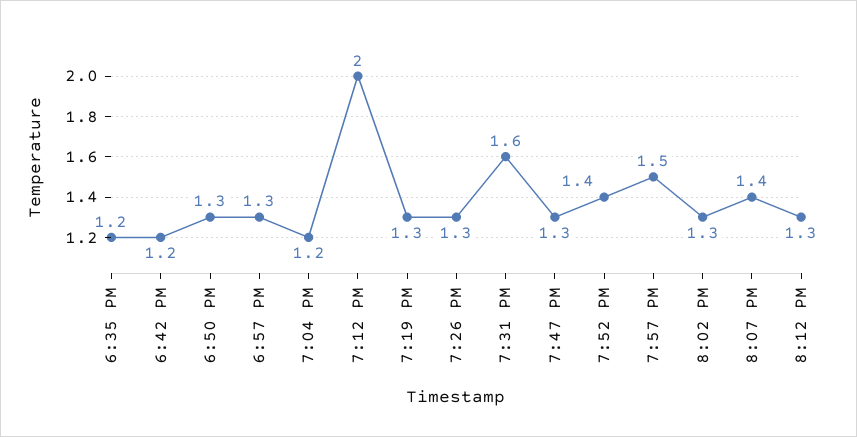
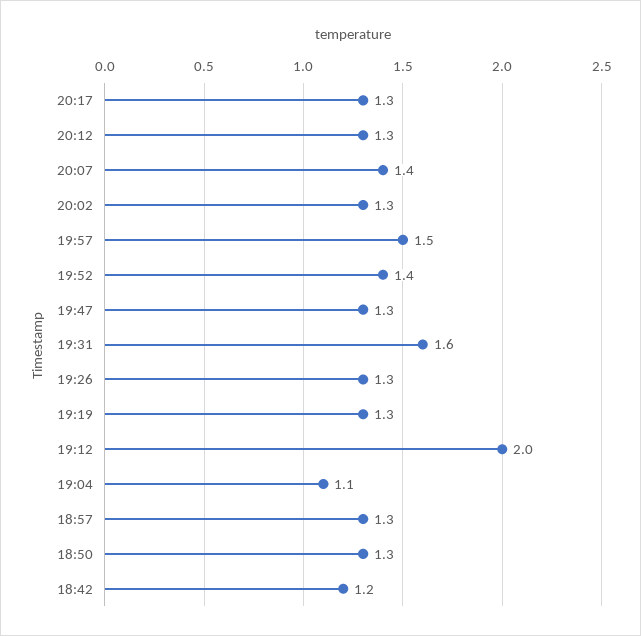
6:35 PM: 1.2 -> none
7:04 PM: 1.2 -> 1.1
20:17: none -> 1.3

